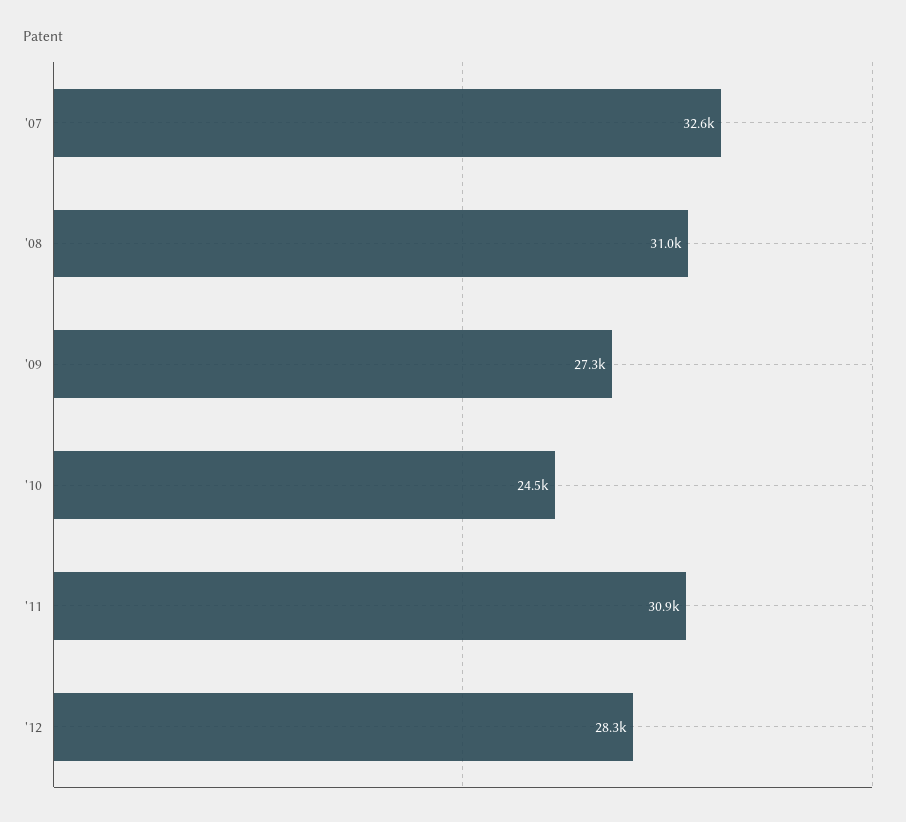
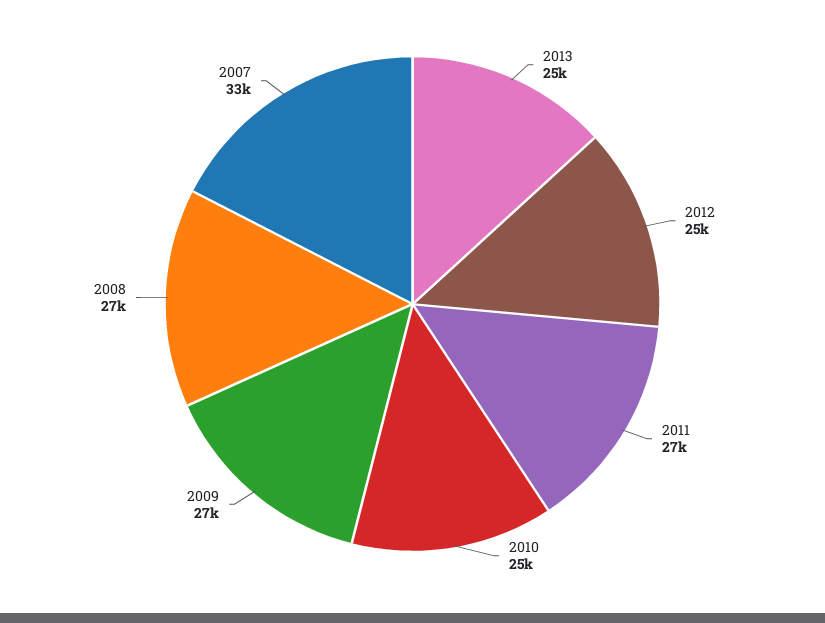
'08: 31000 -> 27000
'11: 30900 -> 27000
'12: 28300 -> 25000
2013: none -> 25000

